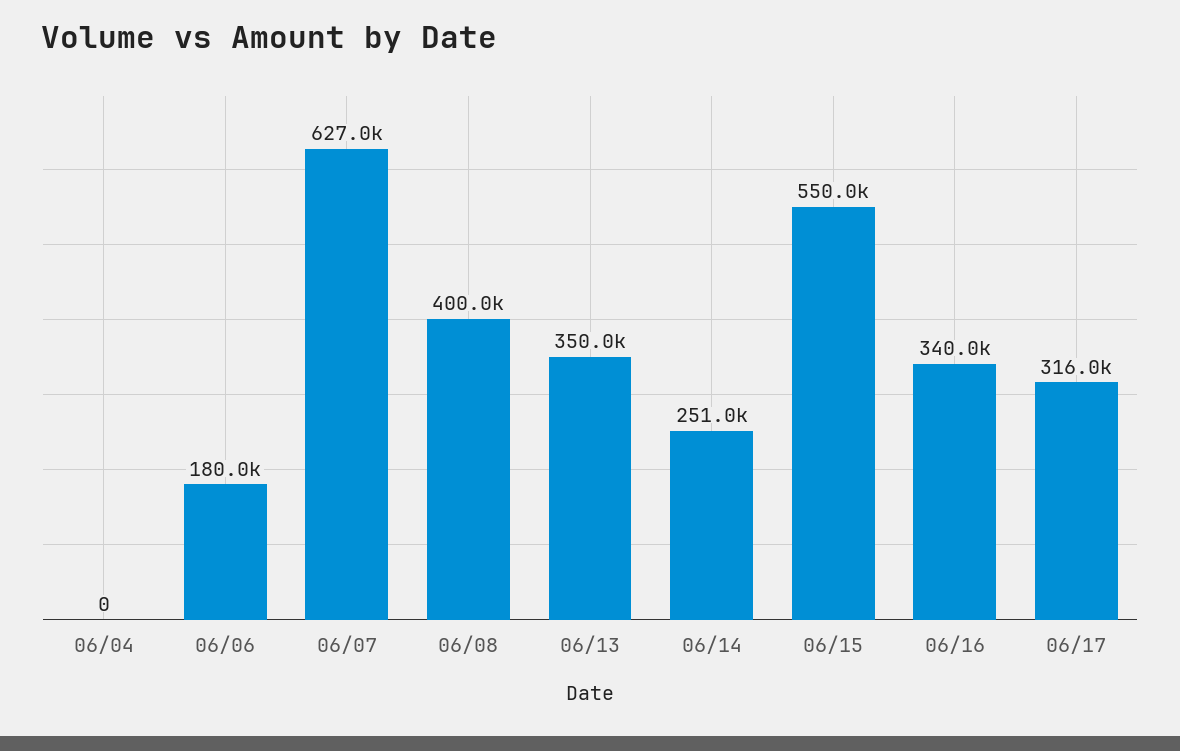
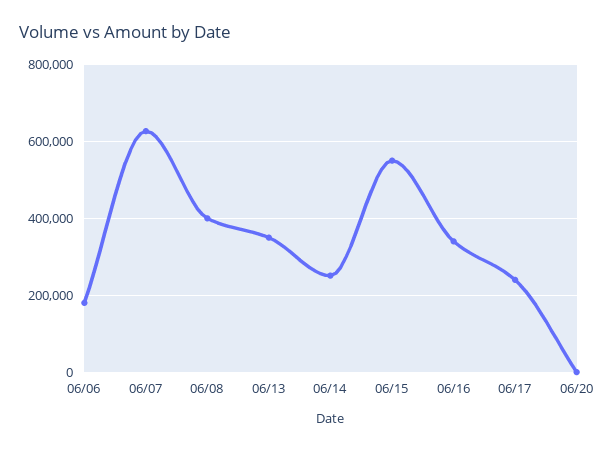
06/04: 0 -> none
06/17: 316000 -> 240000
06/20: none -> 0

